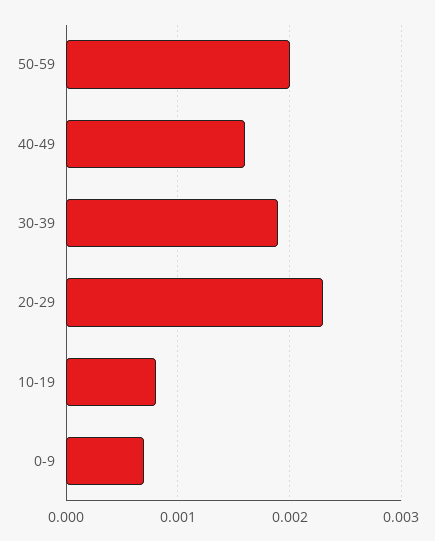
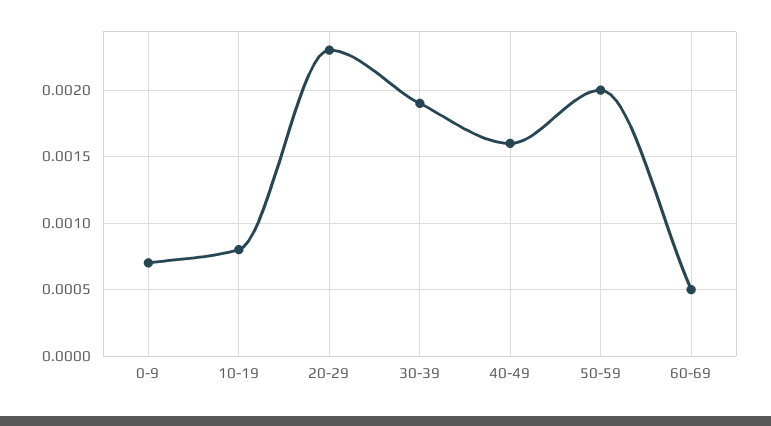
60-69: none -> 0.0005

